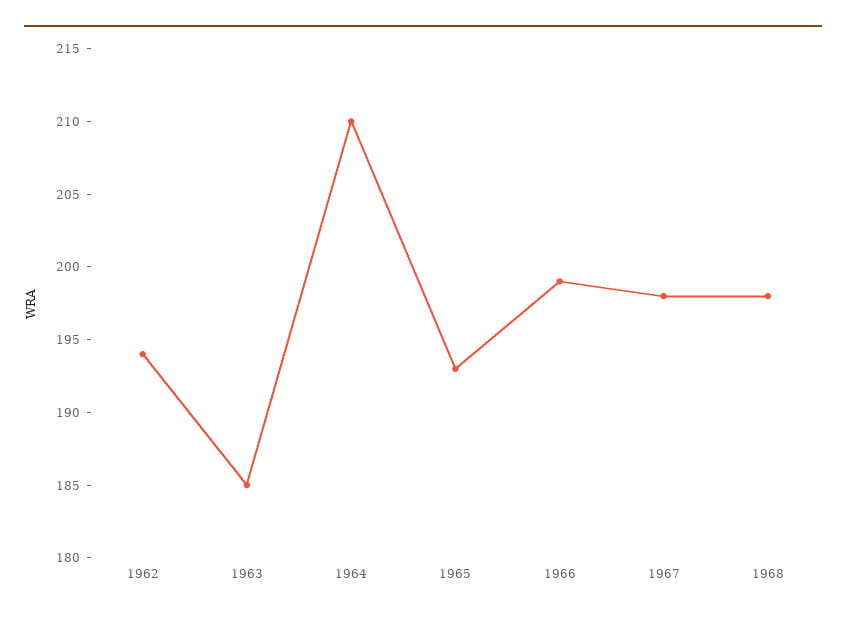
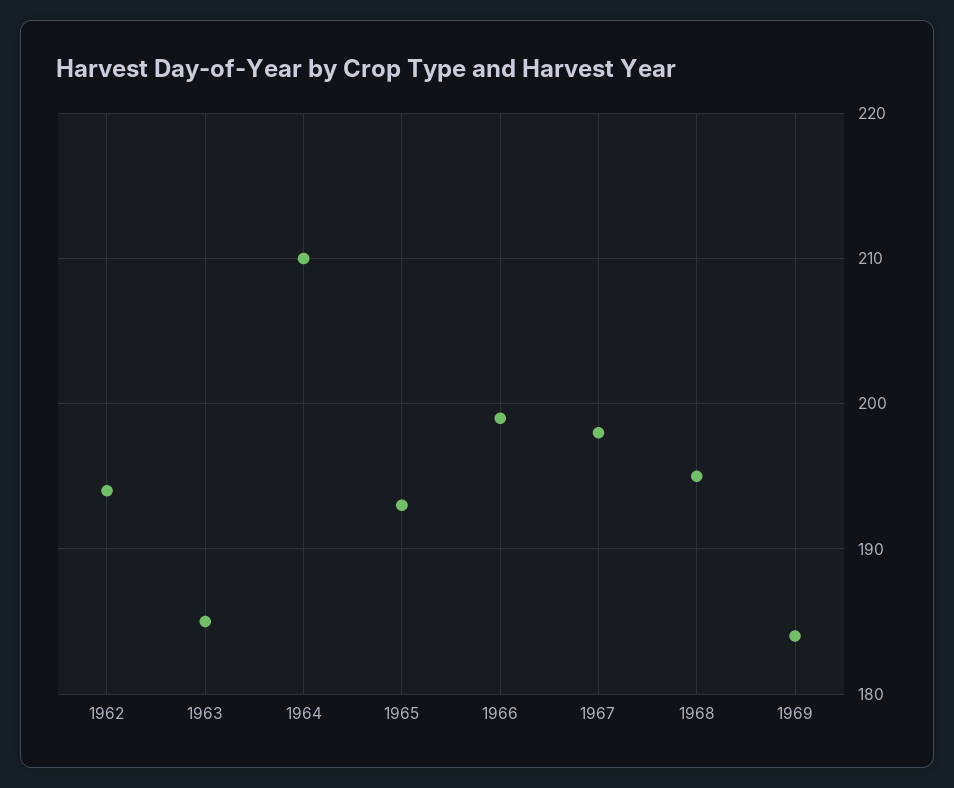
1968: 198 -> 195
1969: none -> 184

